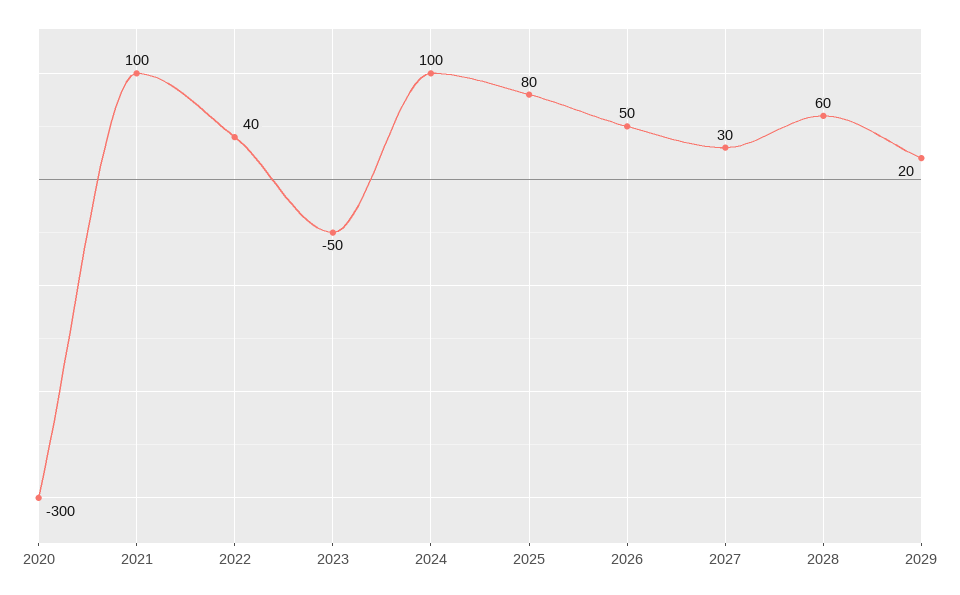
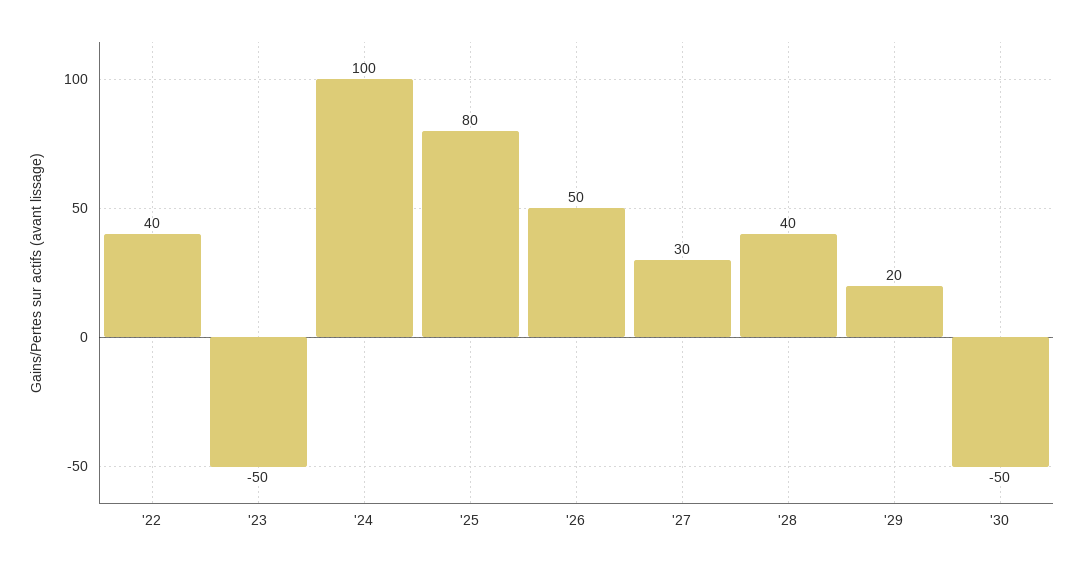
2020: -300 -> none
2021: 100 -> none
2028: 60 -> 40
'30: none -> -50

